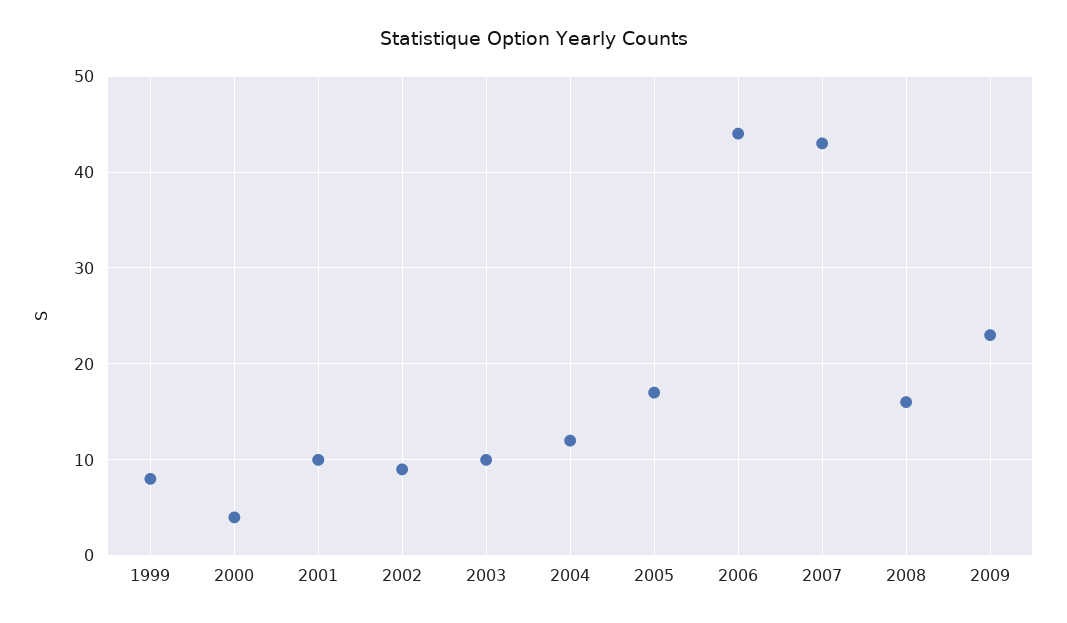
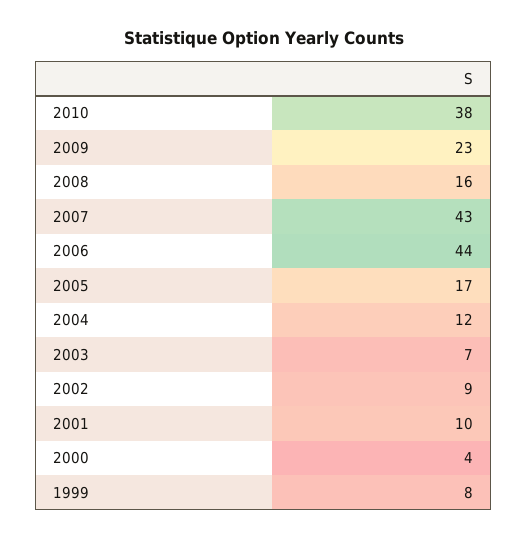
2003: 10 -> 7
2010: none -> 38

